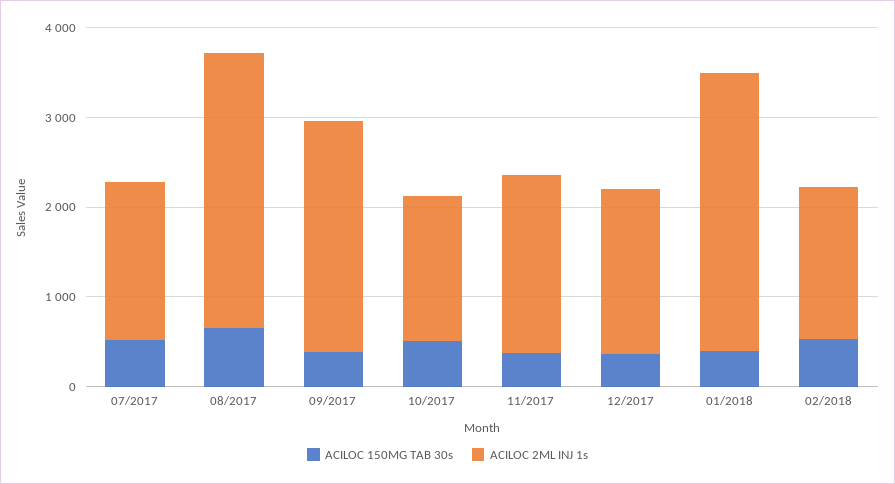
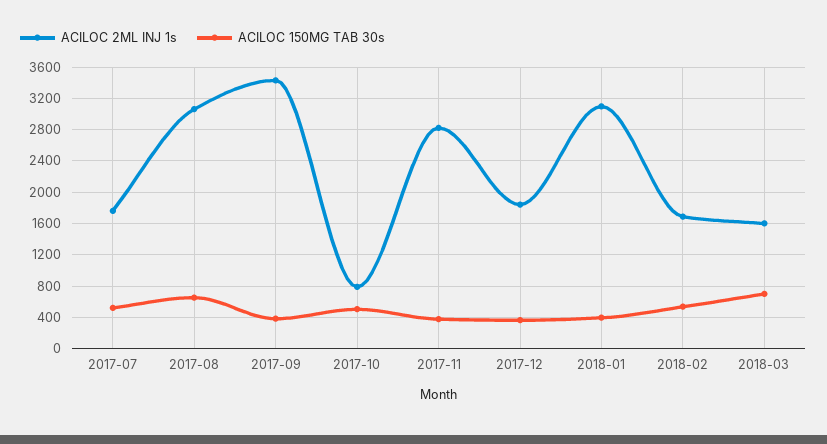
ACILOC 2ML INJ 1s, 09/2017: 2600 -> 3400
ACILOC 2ML INJ 1s, 10/2017: 1600 -> 800
ACILOC 2ML INJ 1s, 11/2017: 2000 -> 2800
ACILOC 2ML INJ 1s, 2018-03: none -> 1600
ACILOC 150MG TAB 30s, 2018-03: none -> 700

